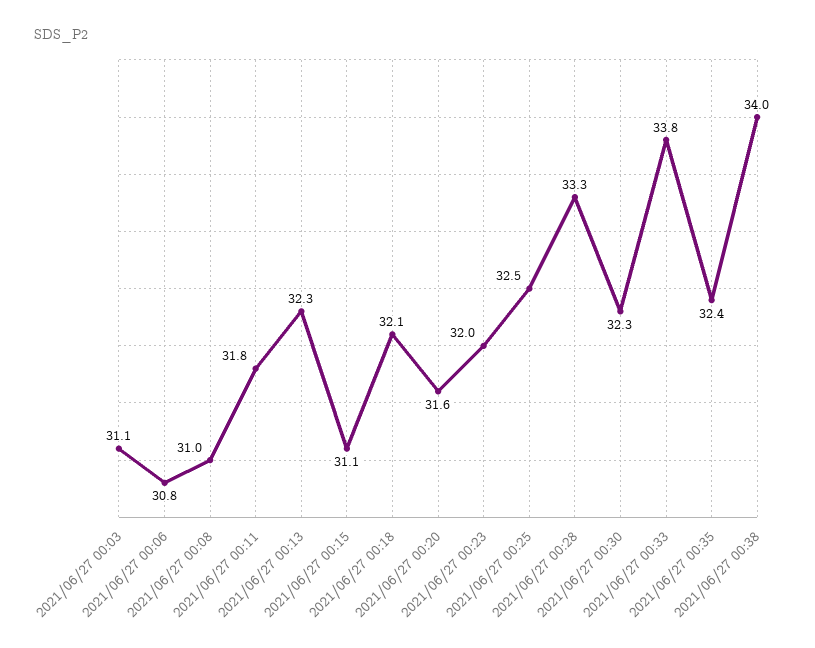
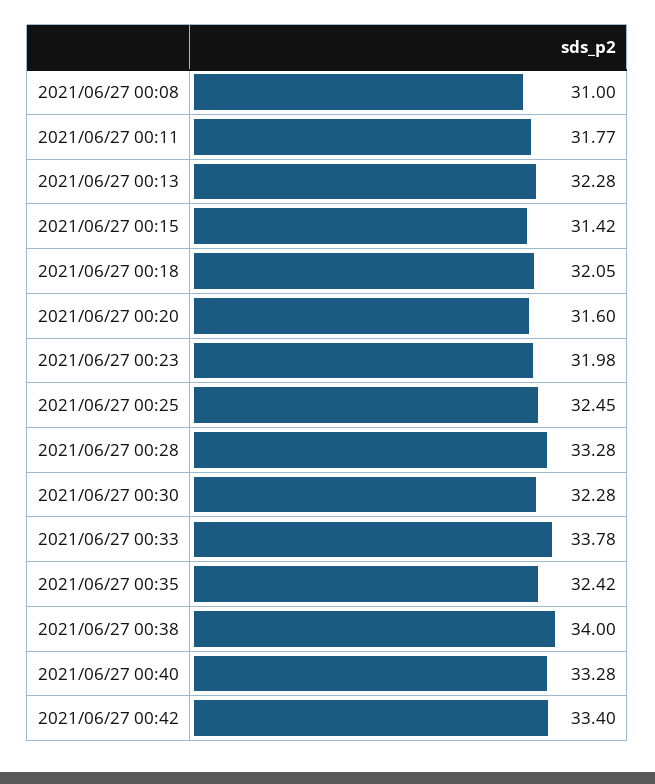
2021/06/27 00:03: 31.1 -> none
2021/06/27 00:06: 30.8 -> none
2021/06/27 00:15: 31.1 -> 31.42
2021/06/27 00:40: none -> 33.28
2021/06/27 00:42: none -> 33.4

